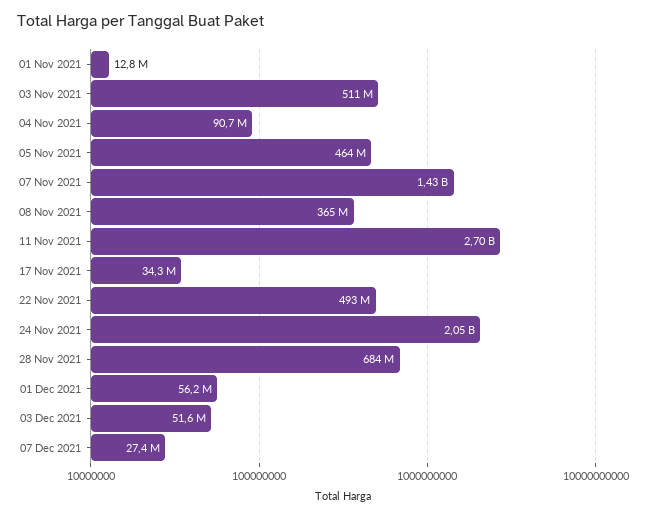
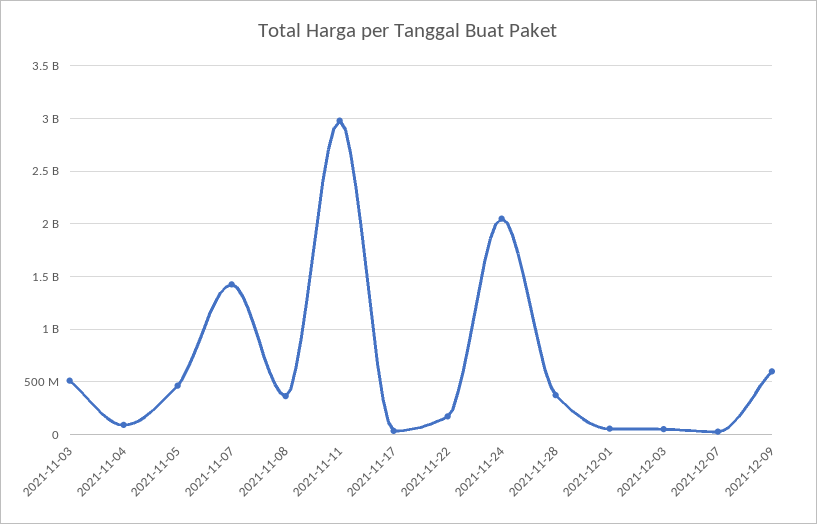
01 Nov 2021: 12800000 -> none
11 Nov 2021: 2700000000 -> 3000000000
22 Nov 2021: 493000000 -> 200000000
28 Nov 2021: 684000000 -> 400000000
2021-12-09: none -> 600000000

